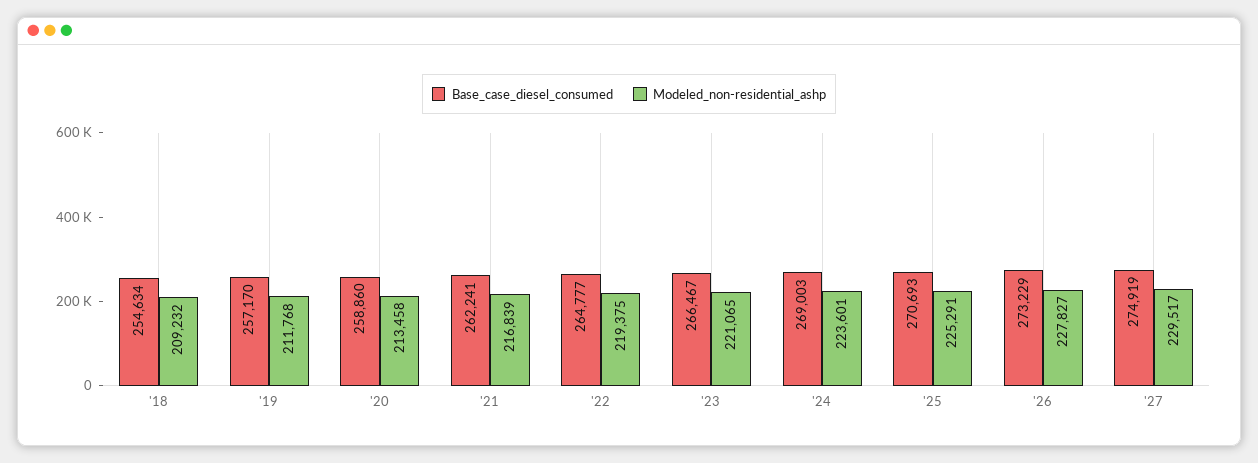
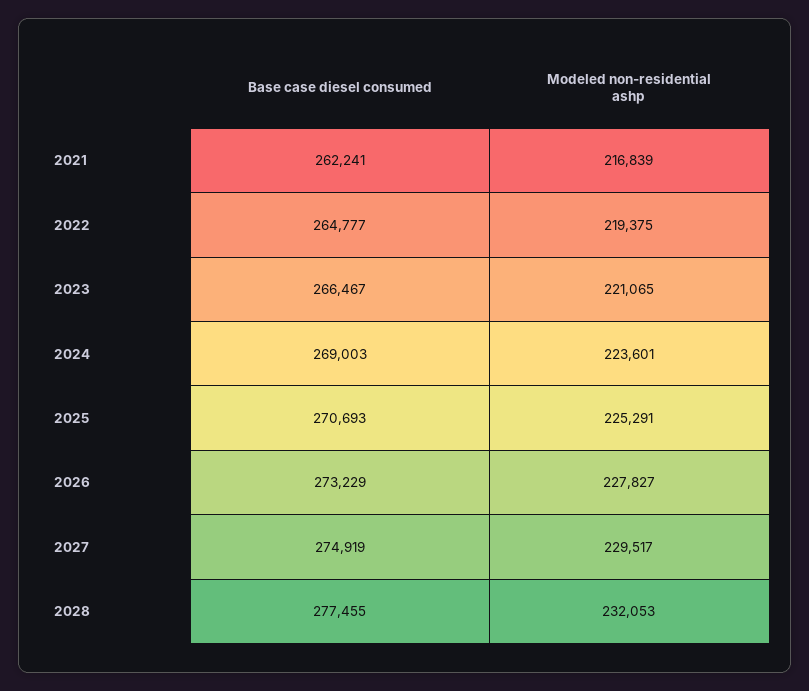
Base_case_diesel_consumed, '18: 254634 -> none
Modeled_non-residential_ashp, '18: 209232 -> none
Base_case_diesel_consumed, '19: 257170 -> none
Modeled_non-residential_ashp, '19: 211768 -> none
Base_case_diesel_consumed, '20: 258860 -> none
Modeled_non-residential_ashp, '20: 213458 -> none
Base_case_diesel_consumed, 2028: none -> 277455
Modeled_non-residential_ashp, 2028: none -> 232053

